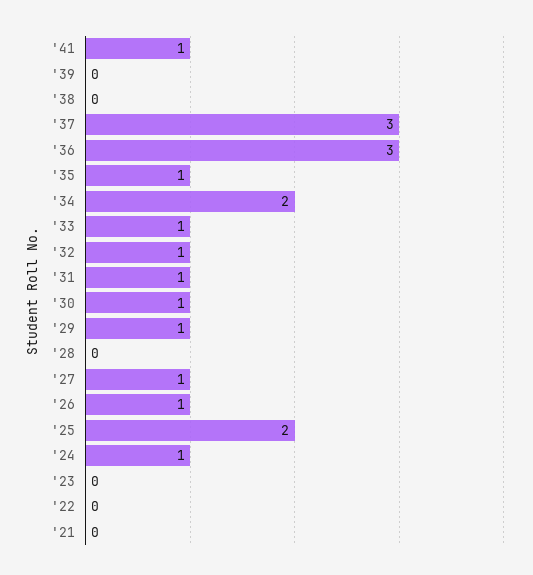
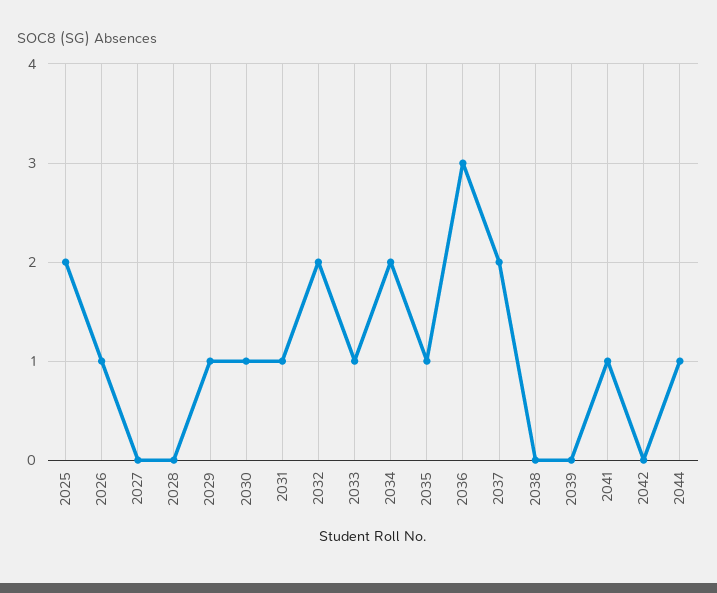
'37: 3 -> 2
'32: 1 -> 2
'27: 1 -> 0
'24: 1 -> none
'23: 0 -> none
'22: 0 -> none
'21: 0 -> none
2042: none -> 0
2044: none -> 1

